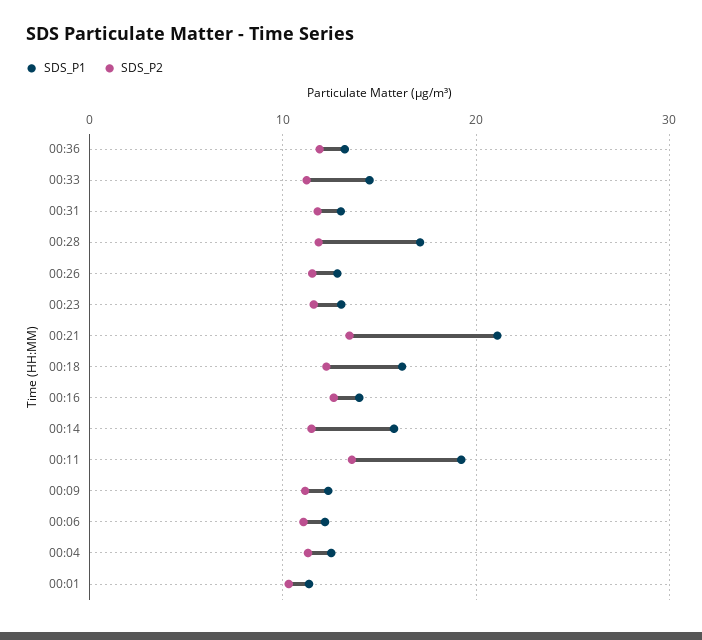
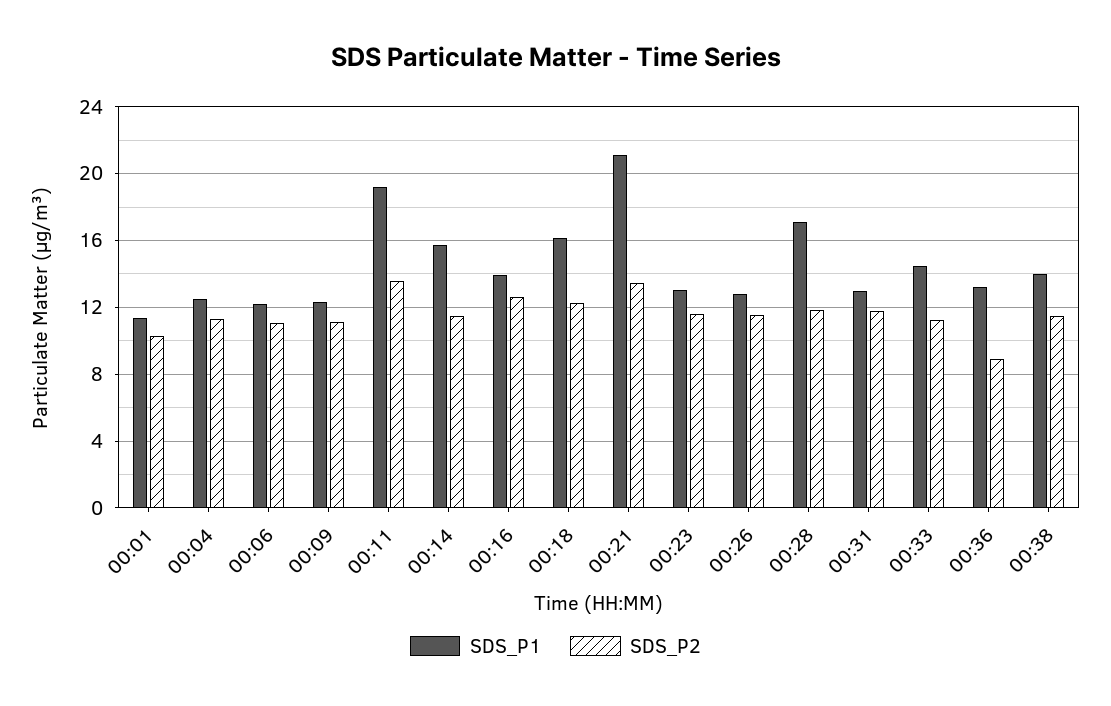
SDS_P2, 00:36: 12 -> 9
SDS_P1, 00:38: none -> 14
SDS_P2, 00:38: none -> 11.5

